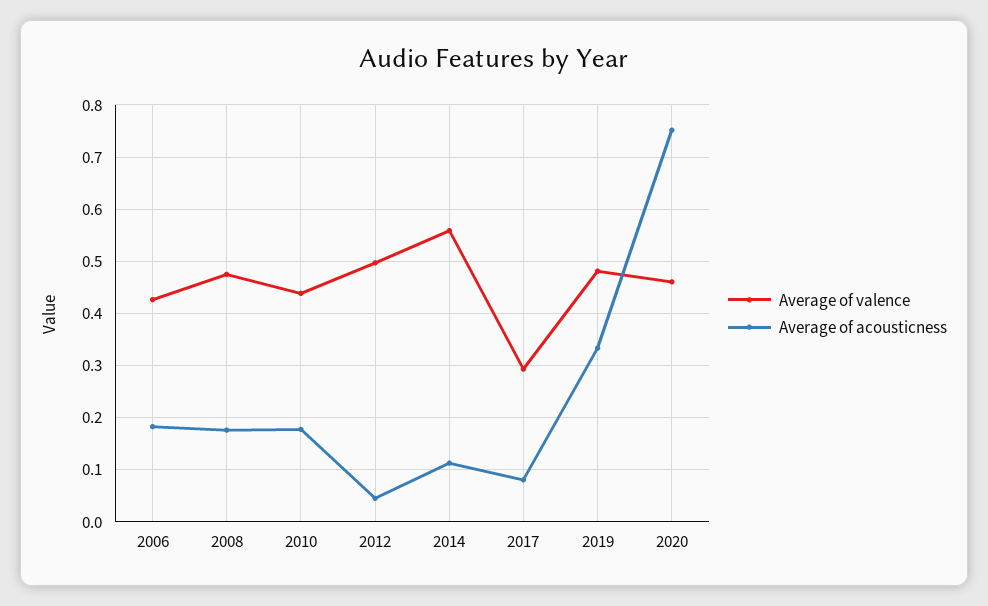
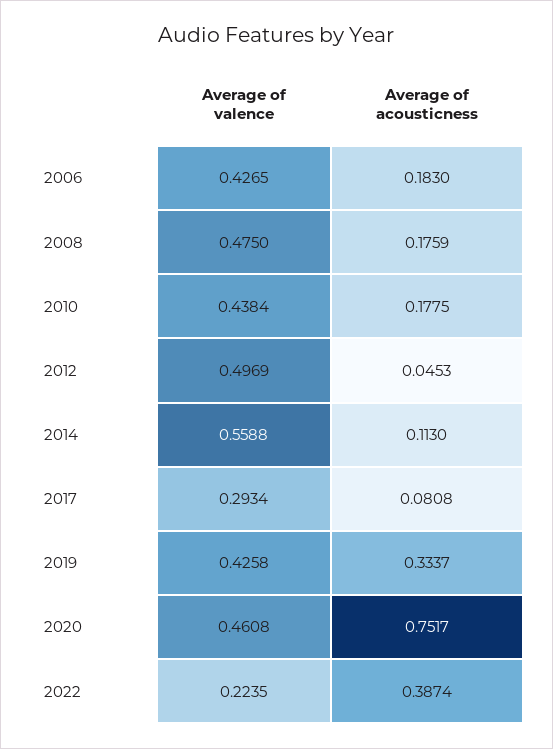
Average of valence, 2019: 0.48 -> 0.4258
Average of valence, 2022: none -> 0.2235
Average of acousticness, 2022: none -> 0.3874

